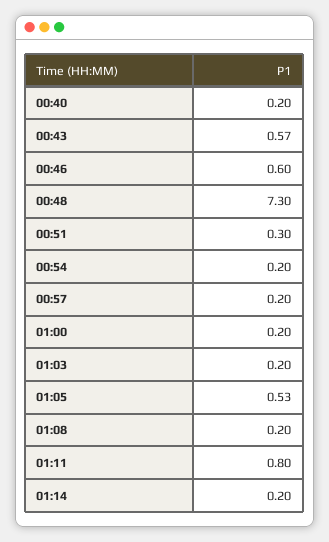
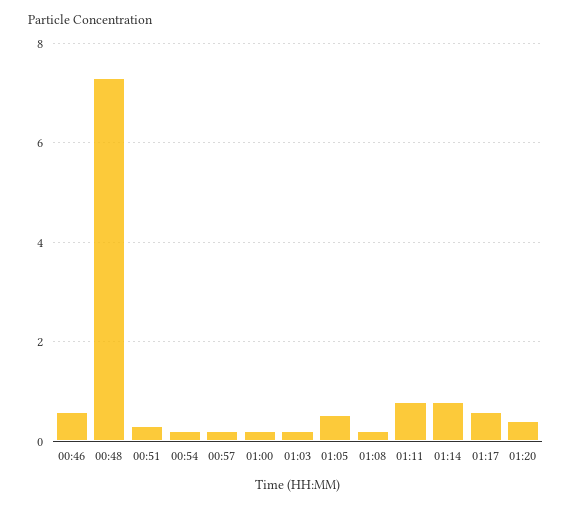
00:40: 0.2 -> none
00:43: 0.57 -> none
01:14: 0.2 -> 0.8
01:17: none -> 0.6
01:20: none -> 0.4

